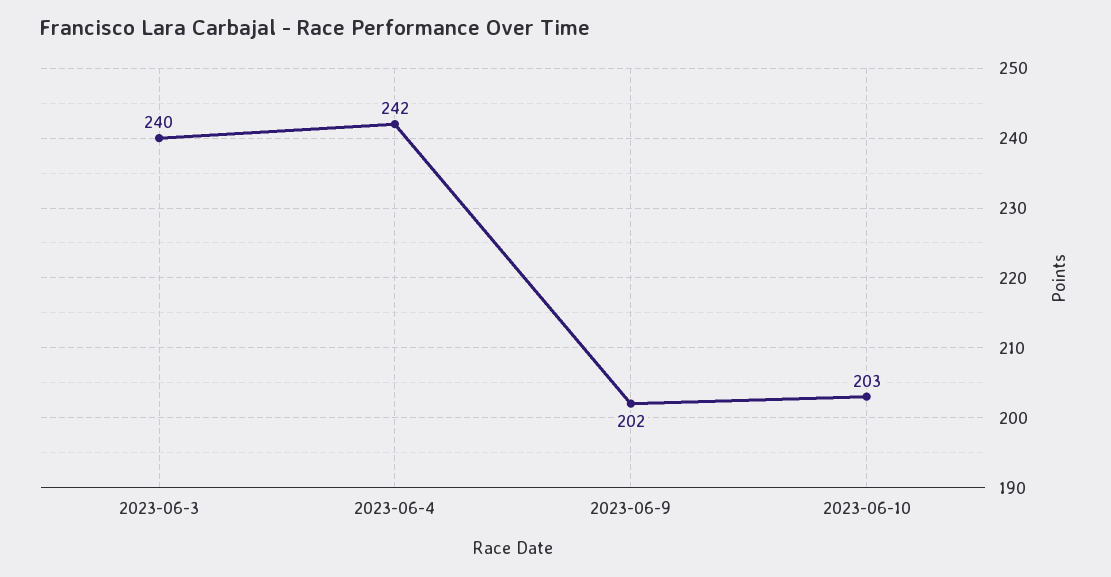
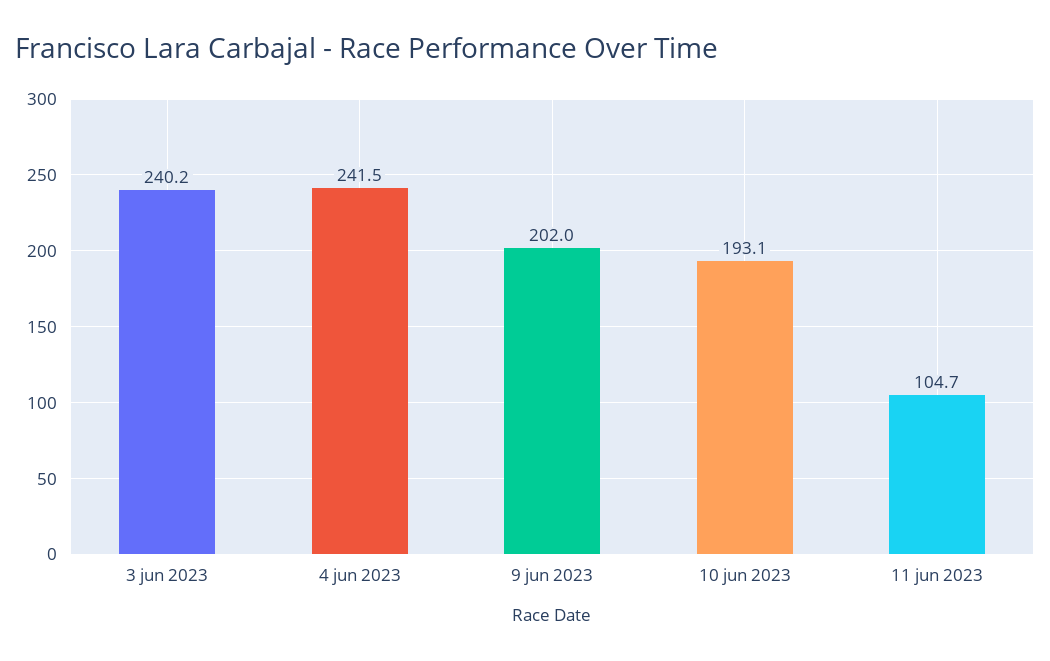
2023-06-10: 203 -> 193.1
11 jun 2023: none -> 104.7

